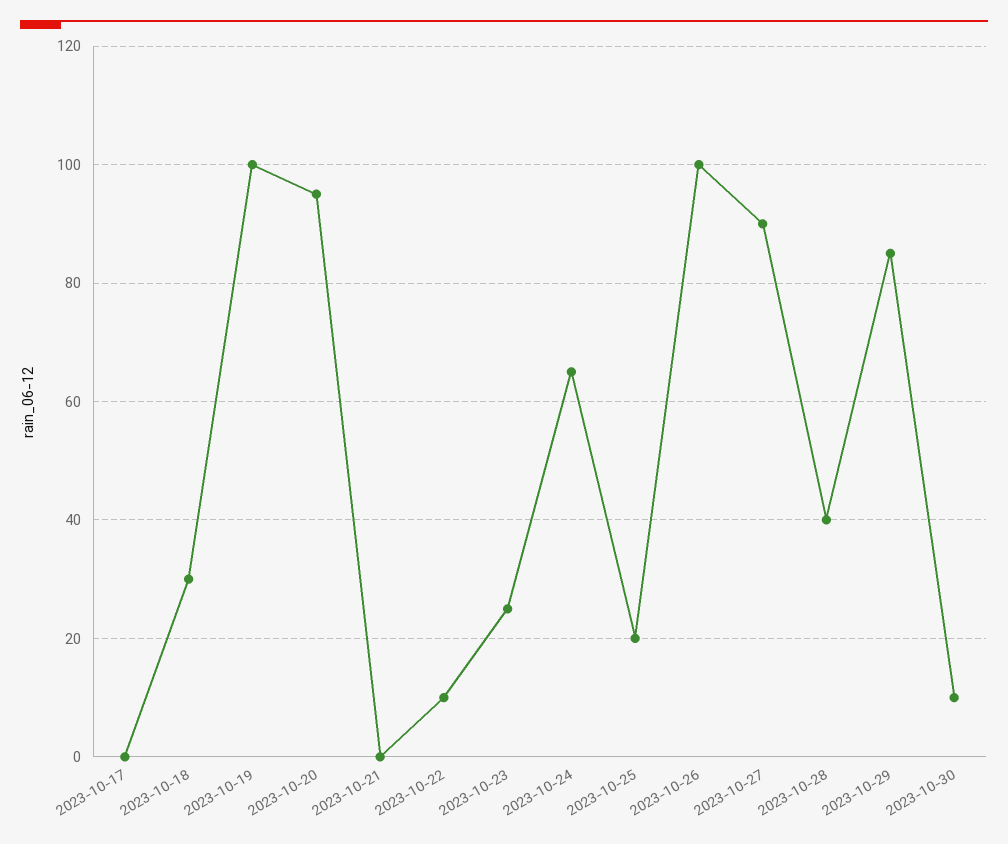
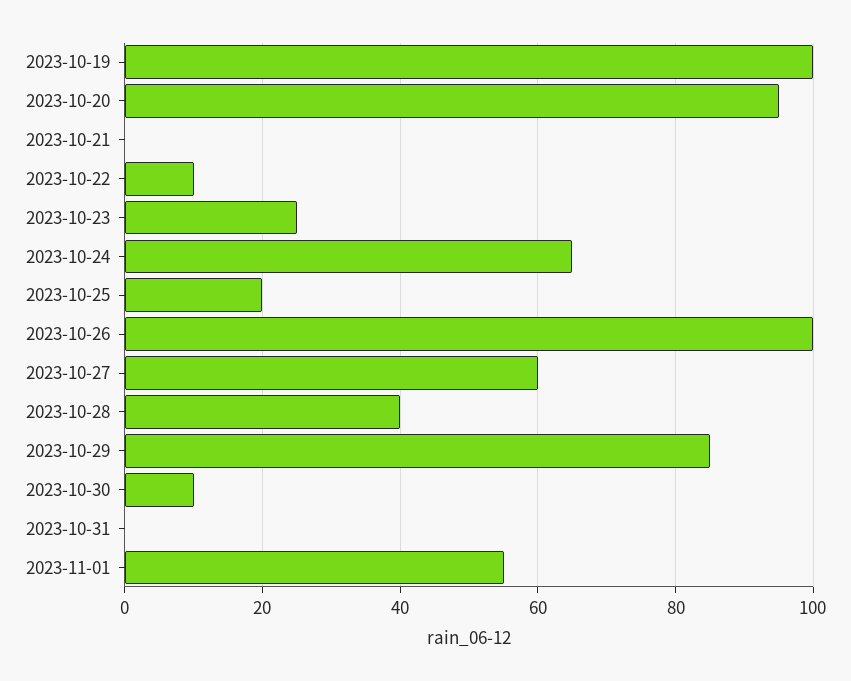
2023-10-17: 0 -> none
2023-10-18: 30 -> none
2023-10-27: 90 -> 60
2023-10-31: none -> 0
2023-11-01: none -> 55

